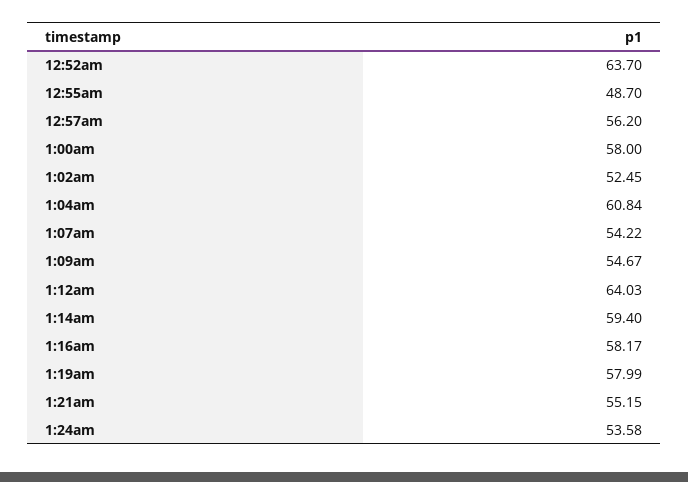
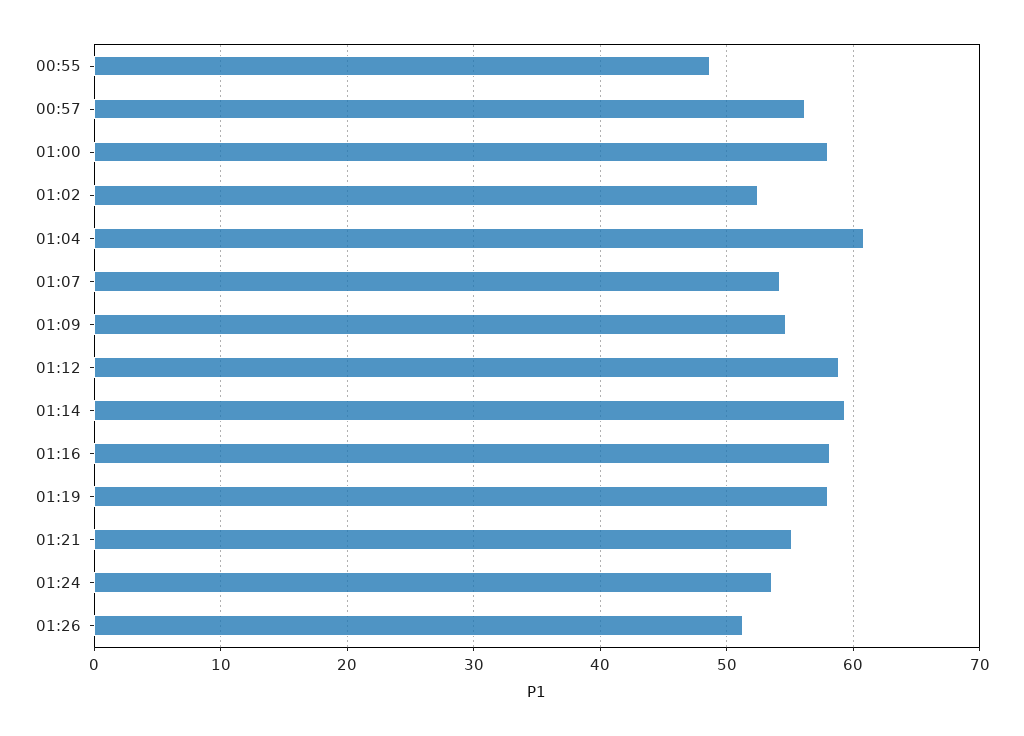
12:52am: 63.7 -> none
1:12am: 64.03 -> 59
01:26: none -> 51

